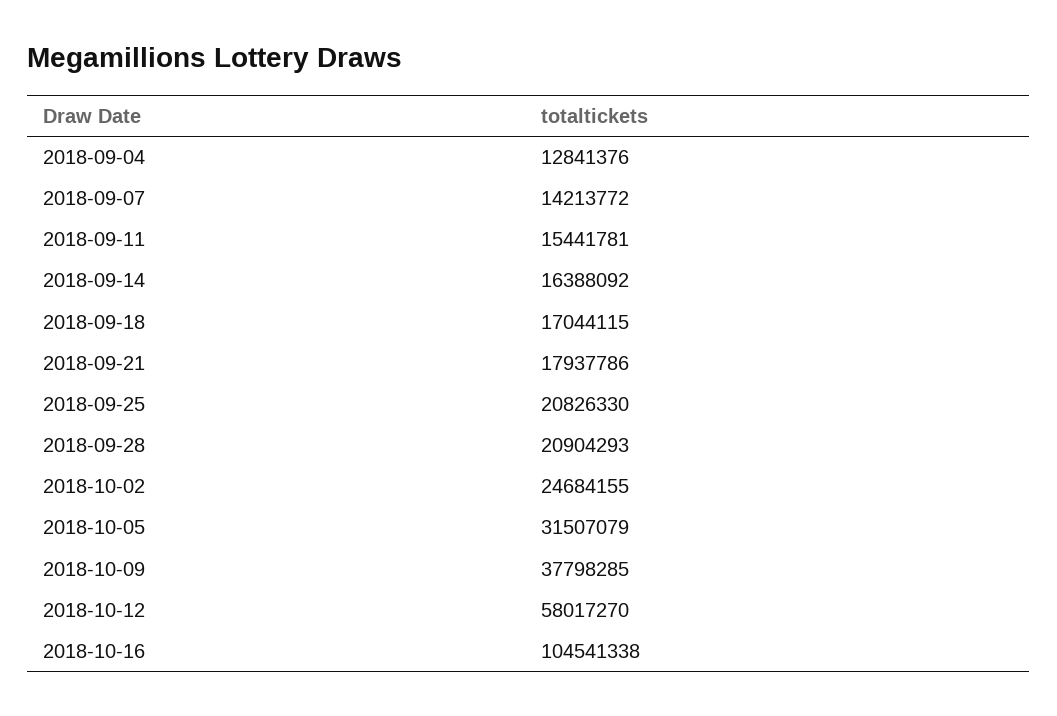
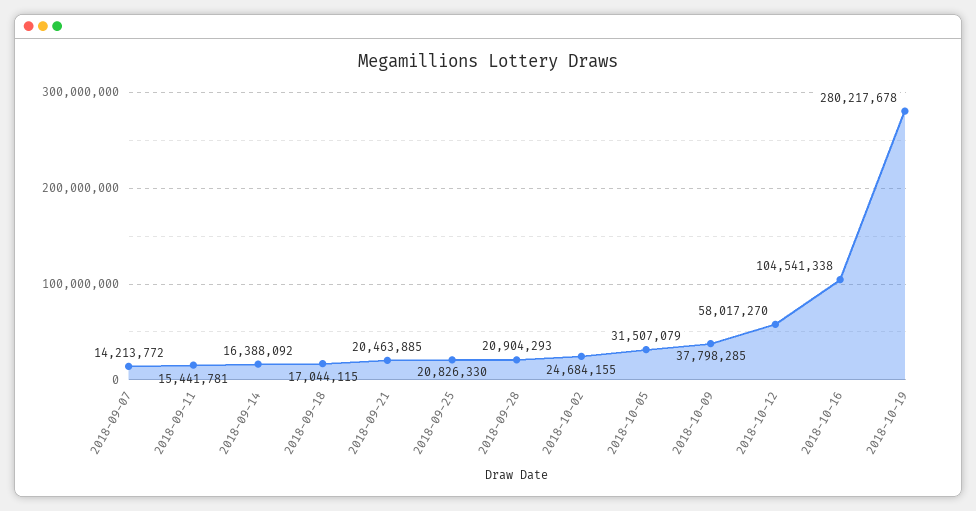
2018-09-04: 12841376 -> none
2018-09-21: 17937786 -> 20463885
2018-10-19: none -> 280217678

